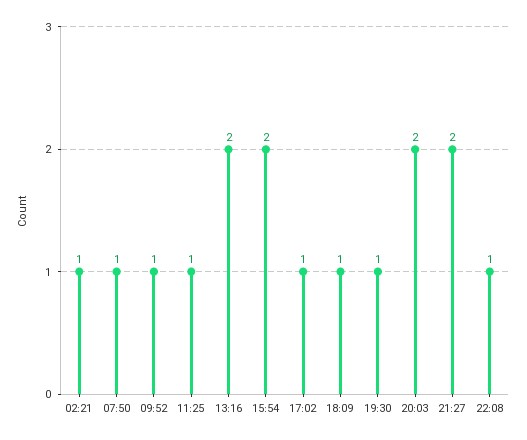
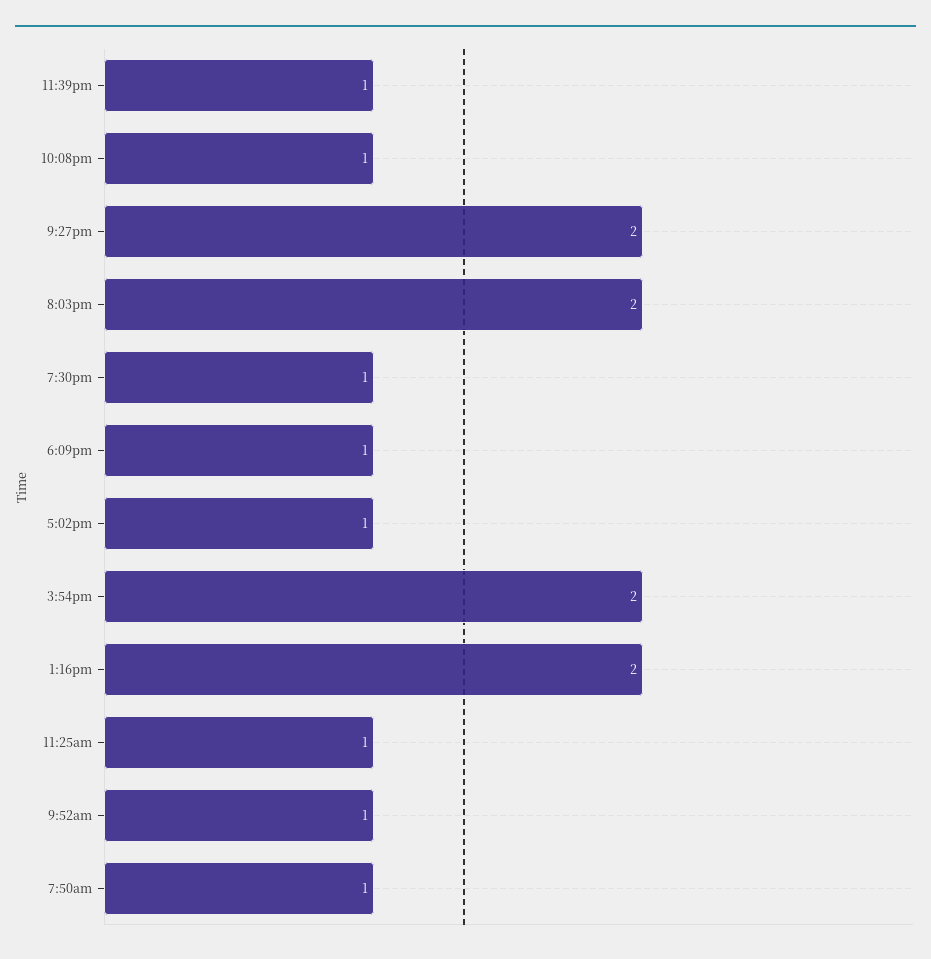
02:21: 1 -> none
11:39pm: none -> 1

